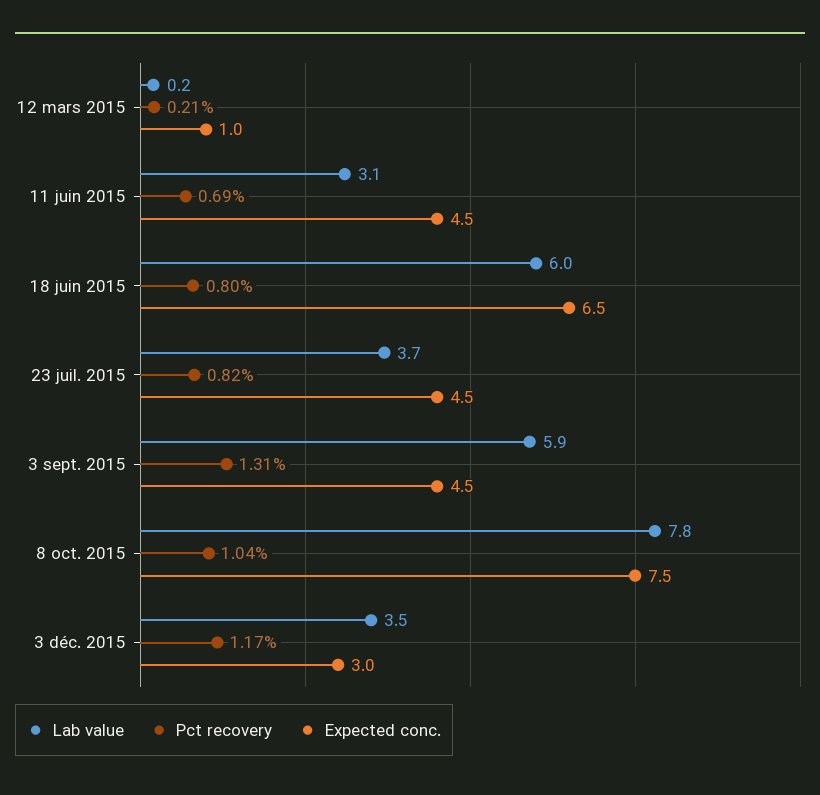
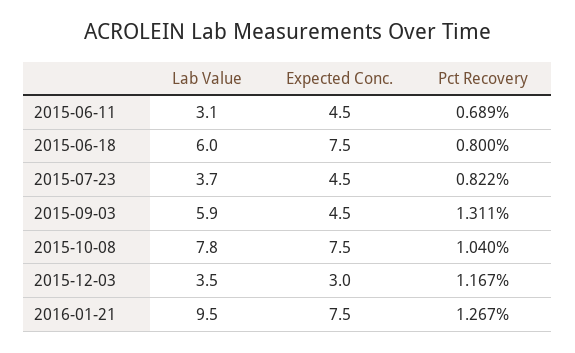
Lab value, 12 mars 2015: 0.2 -> none
Pct recovery, 12 mars 2015: 0.21 -> none
Expected conc., 12 mars 2015: 1 -> none
Expected conc., 18 juin 2015: 6.5 -> 7.5
Lab value, 2016-01-21: none -> 9.5
Expected conc., 2016-01-21: none -> 7.5
Pct recovery, 2016-01-21: none -> 1.267

